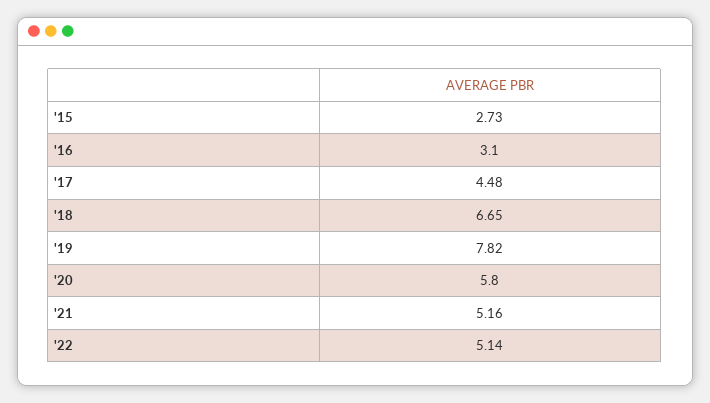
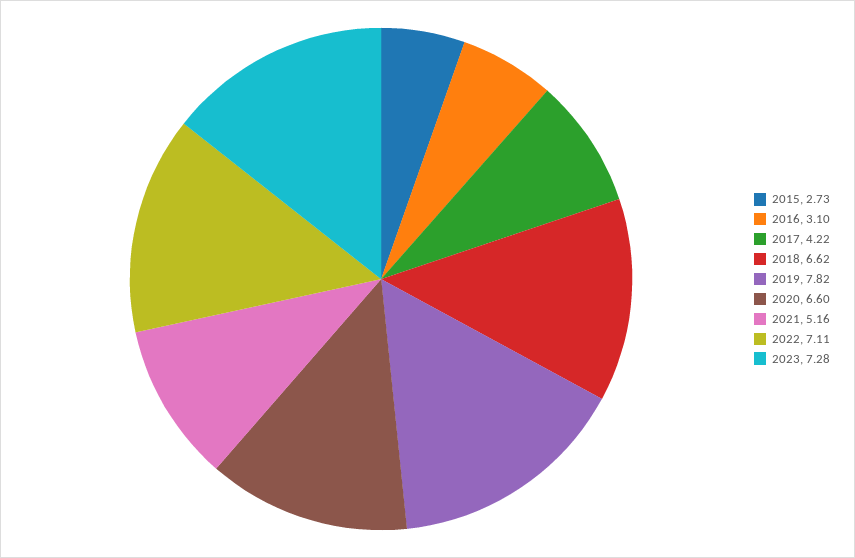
'17: 4.48 -> 4.22
'18: 6.65 -> 6.62
'20: 5.8 -> 6.6
'22: 5.14 -> 7.11
2023: none -> 7.28

